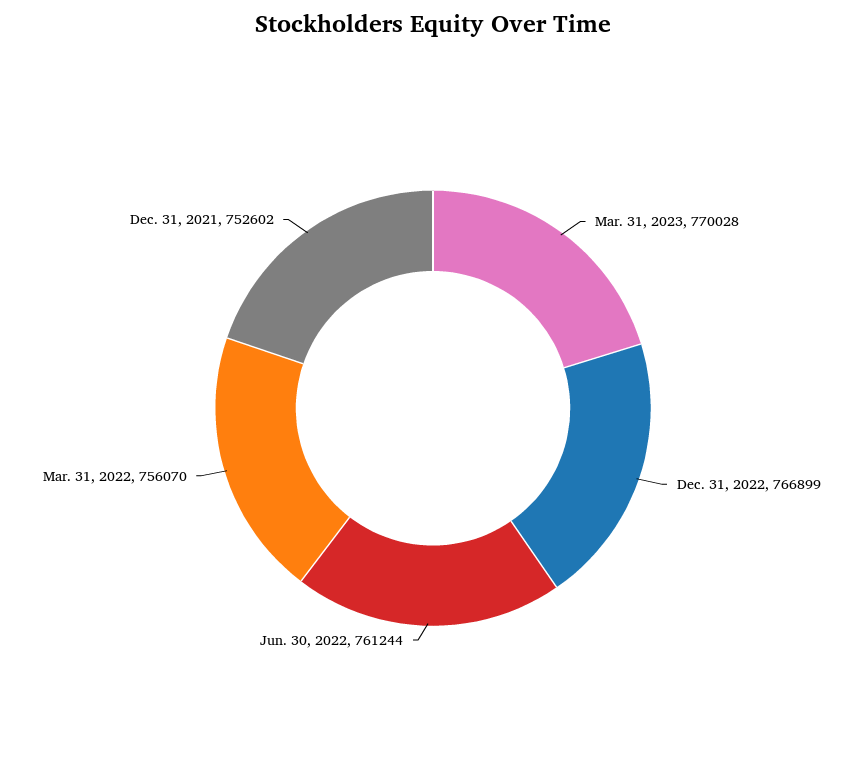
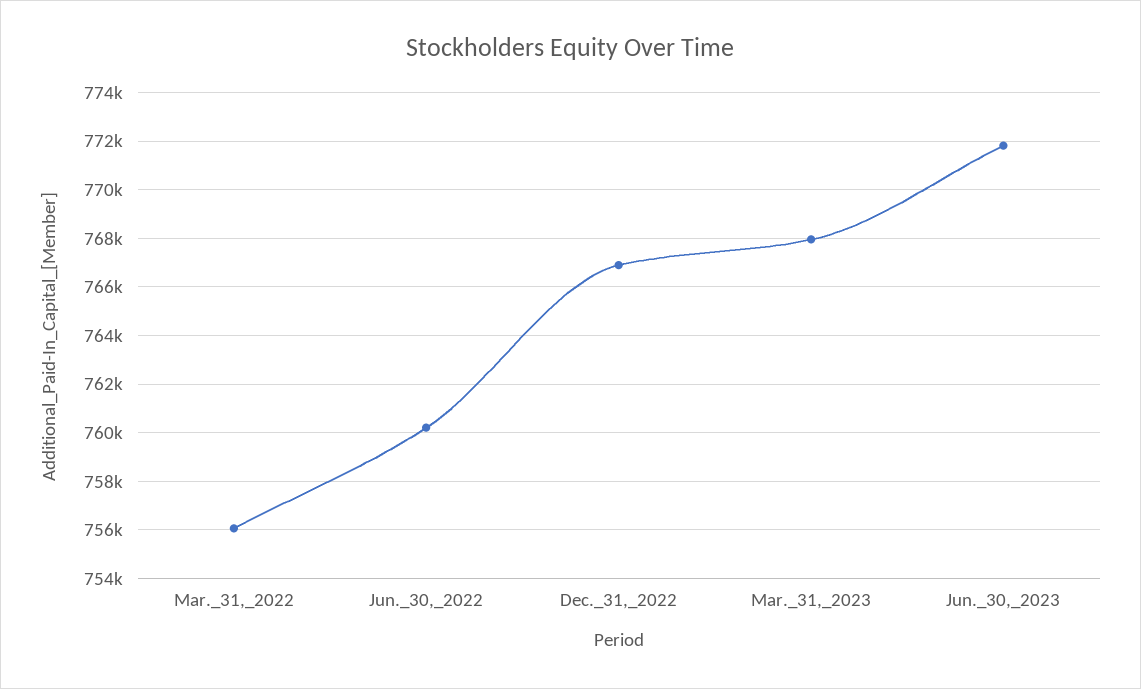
Mar. 31, 2023: 770028 -> 768000
Jun. 30, 2022: 761244 -> 760250
Dec. 31, 2021: 752602 -> none
Jun._30,_2023: none -> 771750

